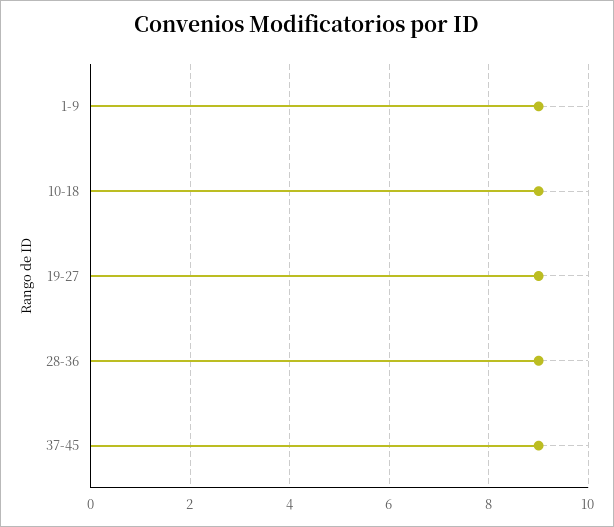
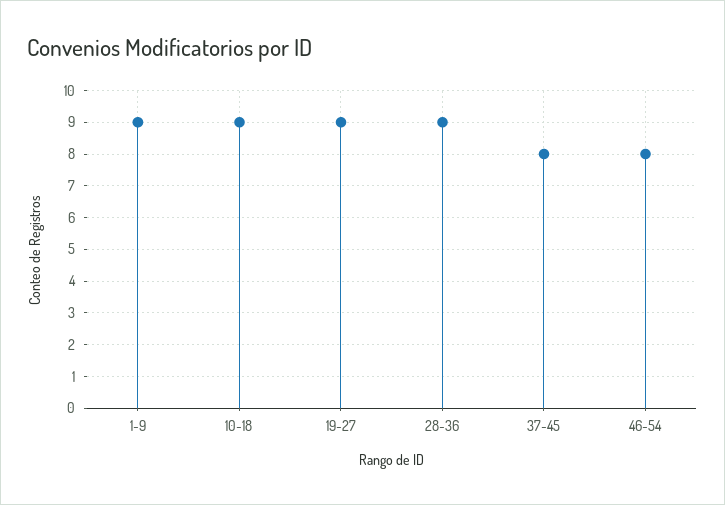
37-45: 9 -> 8
46-54: none -> 8

